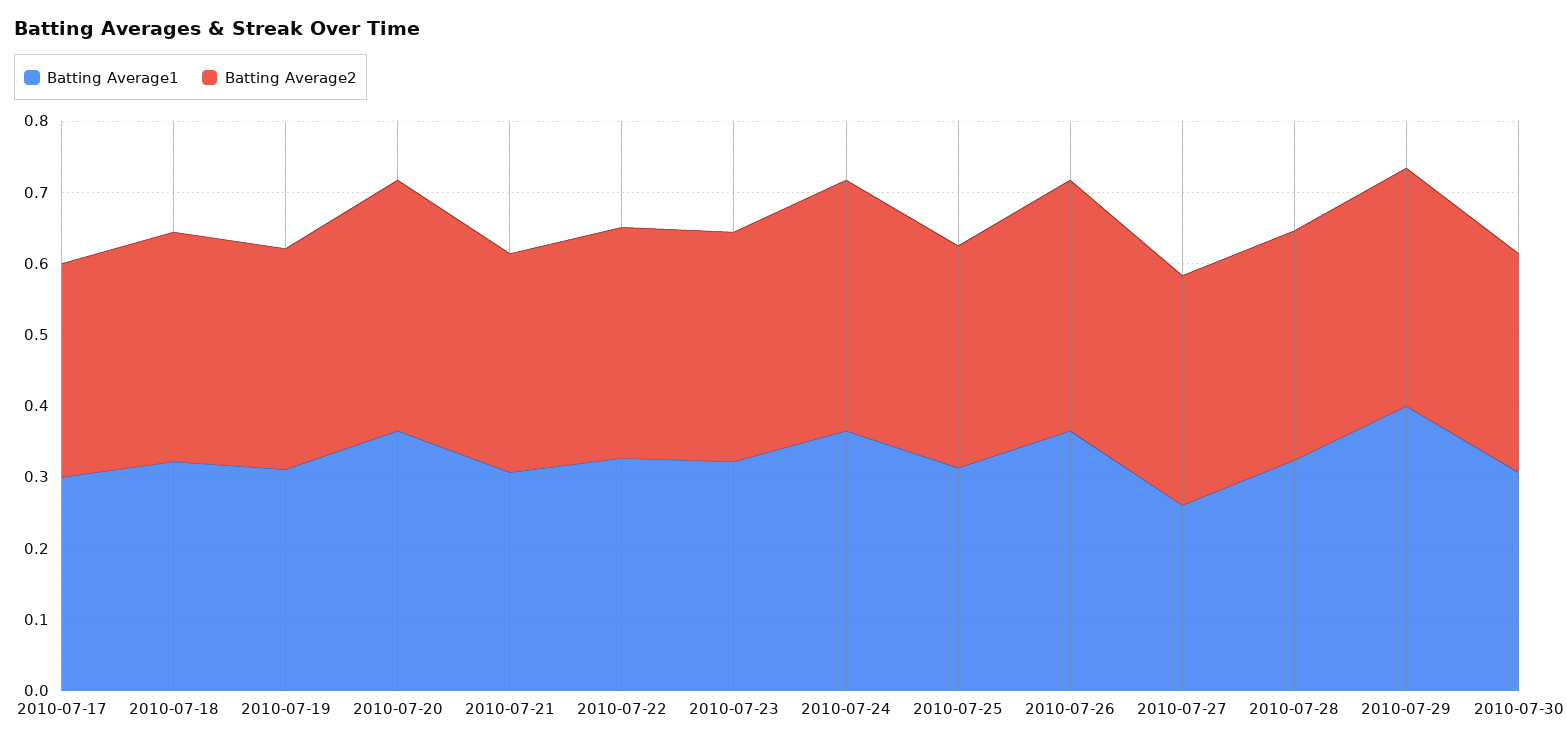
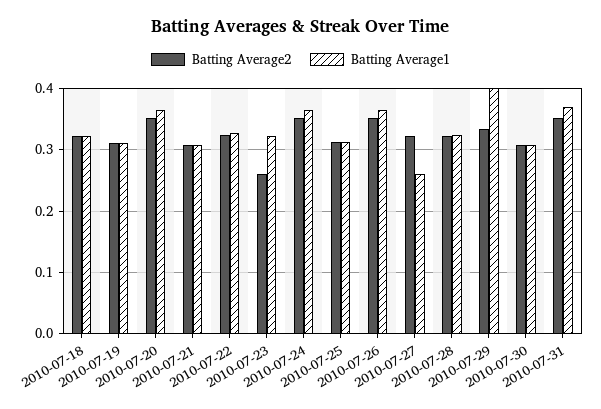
Batting Average1, 2010-07-17: 0.3 -> none
Batting Average2, 2010-07-17: 0.3 -> none
Batting Average2, 2010-07-23: 0.32 -> 0.26
Batting Average2, 2010-07-31: none -> 0.35
Batting Average1, 2010-07-31: none -> 0.37

